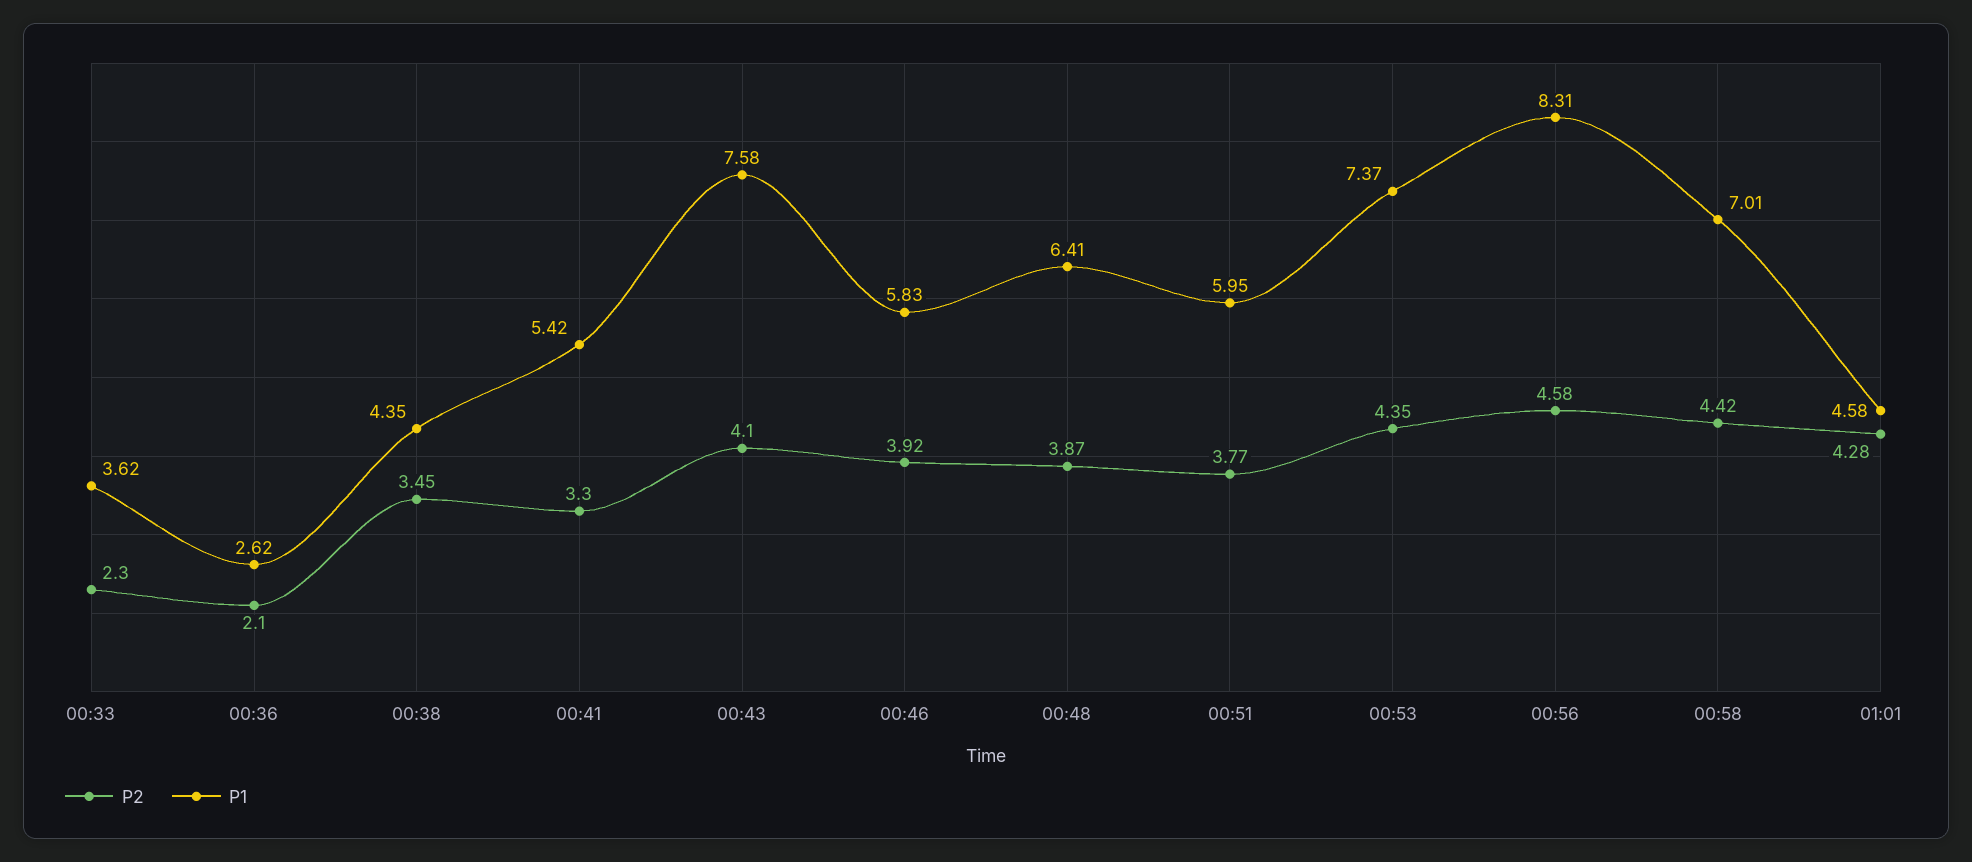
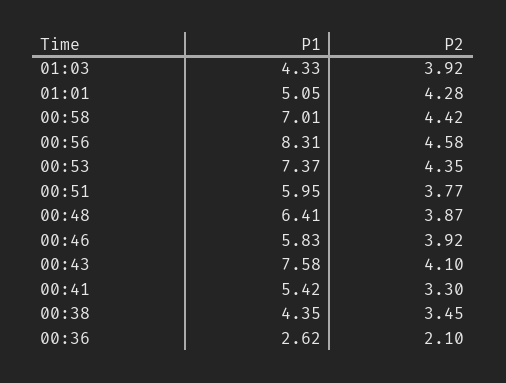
P2, 00:33: 2.3 -> none
P1, 00:33: 3.62 -> none
P1, 01:01: 4.58 -> 5.05
P1, 01:03: none -> 4.33
P2, 01:03: none -> 3.92

